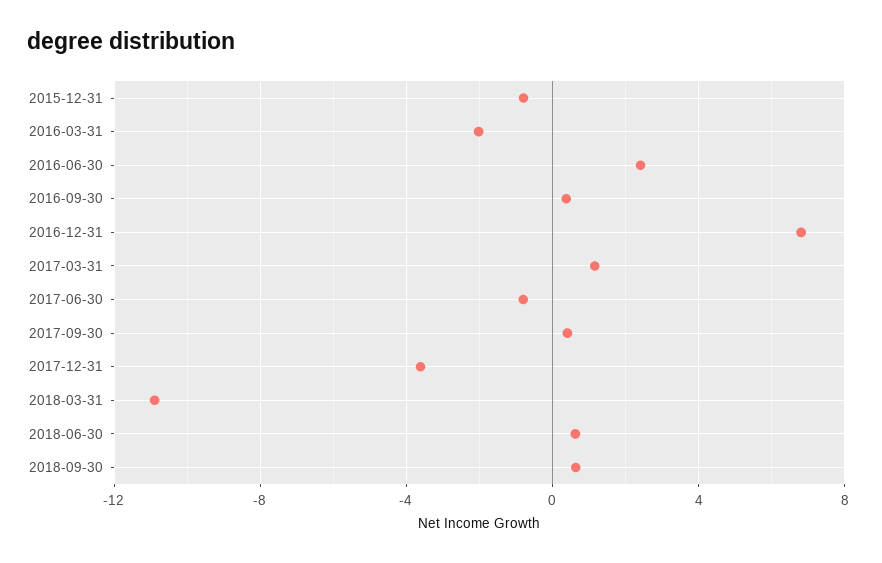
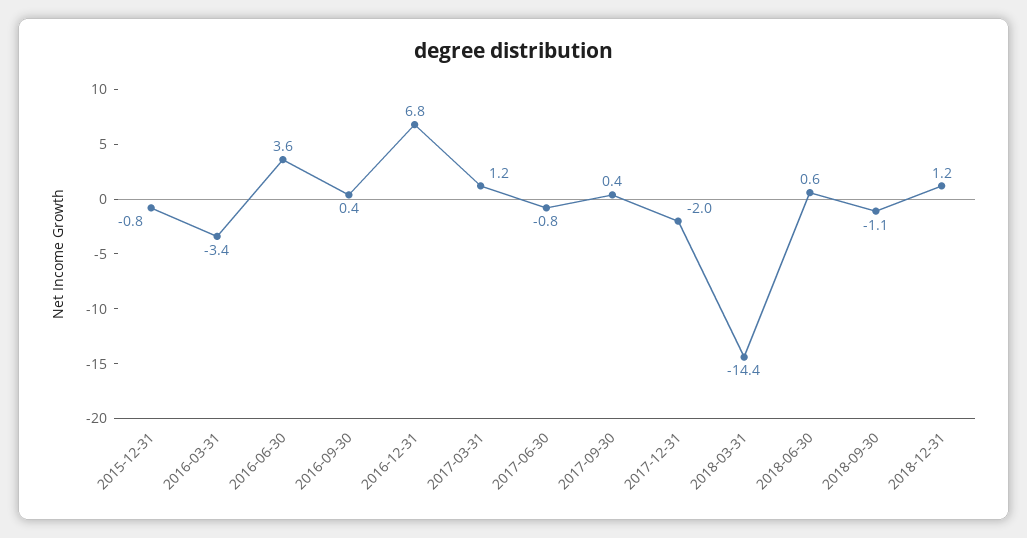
2016-03-31: -2 -> -3.4
2016-06-30: 2.5 -> 3.6
2017-12-31: -3.5 -> -2
2018-03-31: -11 -> -14.4
2018-09-30: 0.5 -> -1.1
2018-12-31: none -> 1.2

